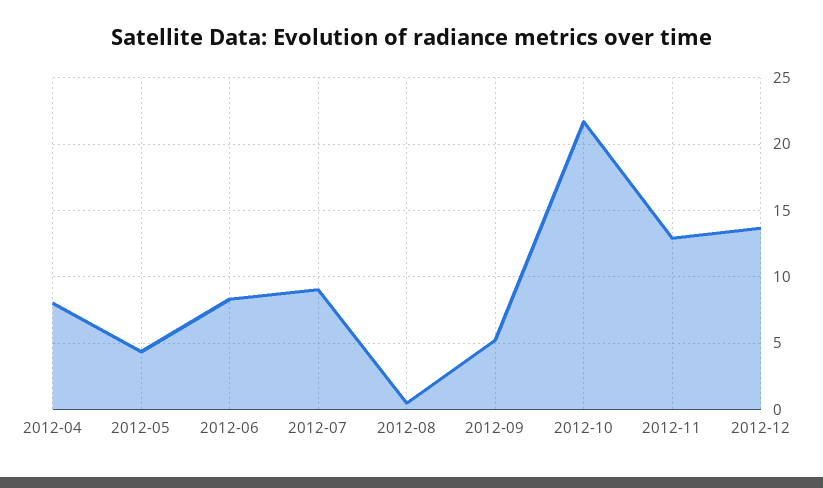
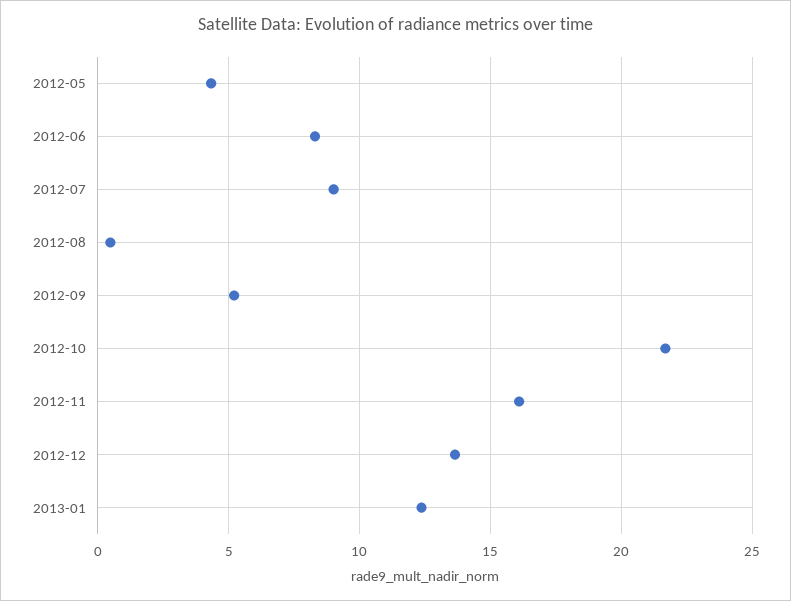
2012-04: 8 -> none
2012-11: 13 -> 16
2013-01: none -> 12.5

